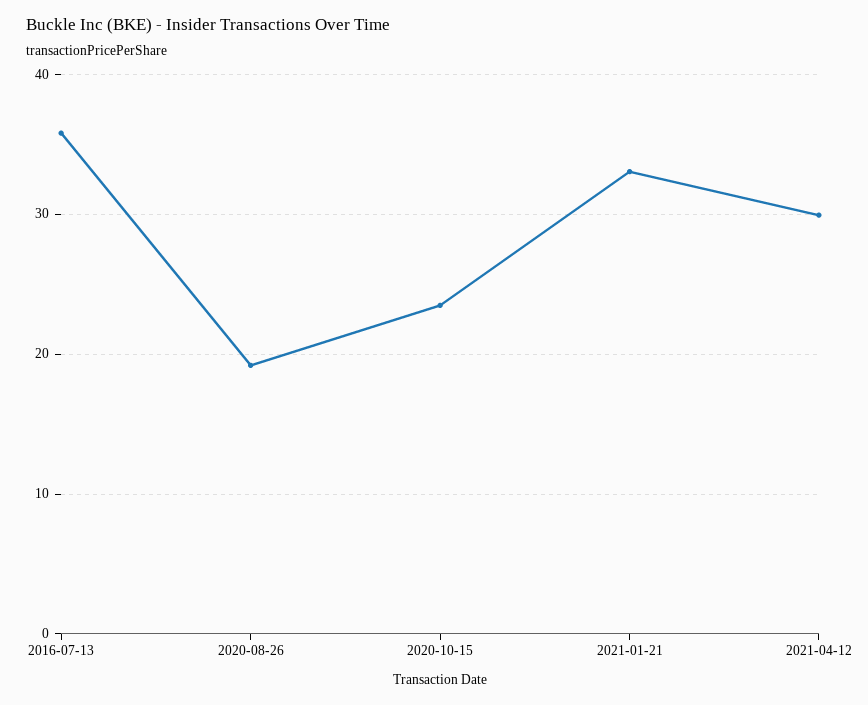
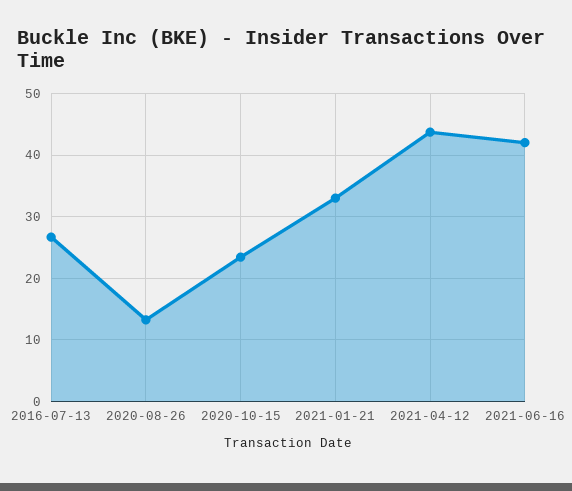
2016-07-13: 36 -> 27
2020-08-26: 19 -> 13
2021-04-12: 30 -> 44
2021-06-16: none -> 42

